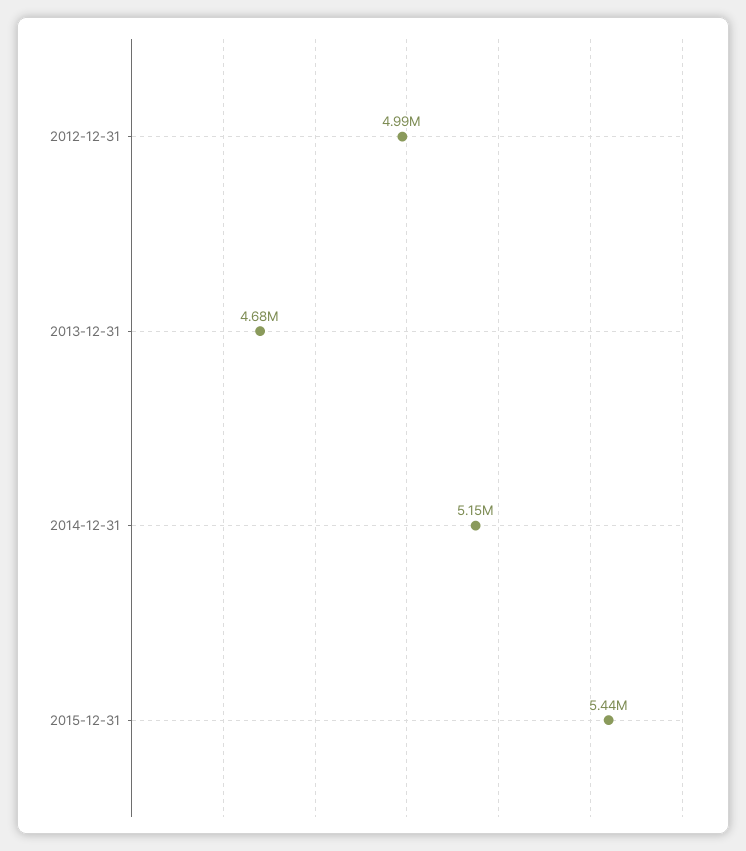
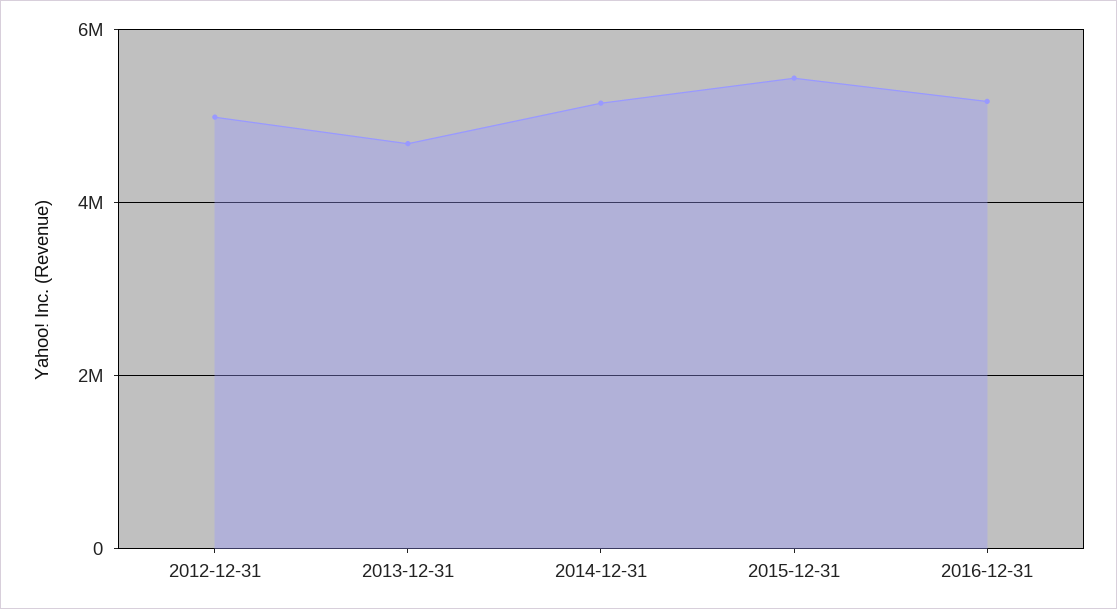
2016-12-31: none -> 5200000

